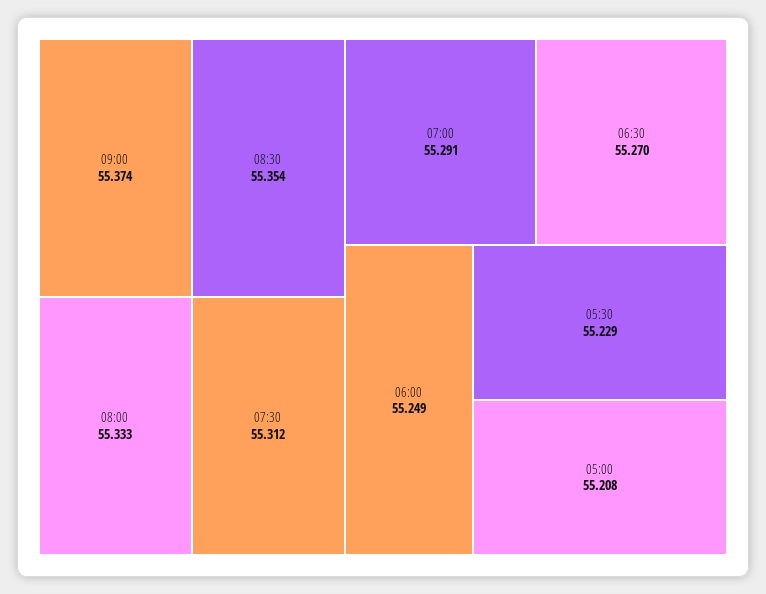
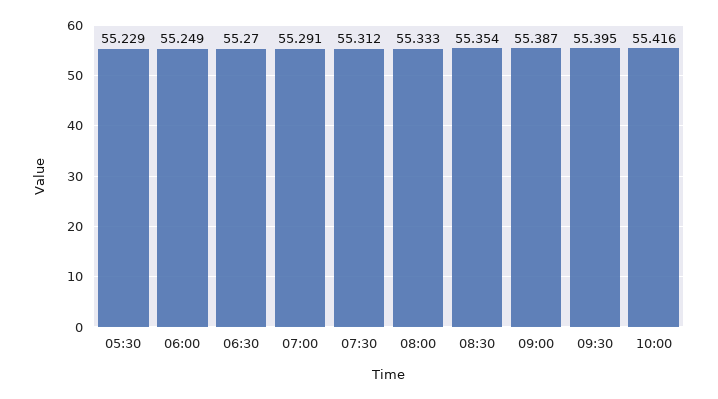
09:00: 55.374 -> 55.387
05:00: 55.208 -> none
09:30: none -> 55.395
10:00: none -> 55.416

